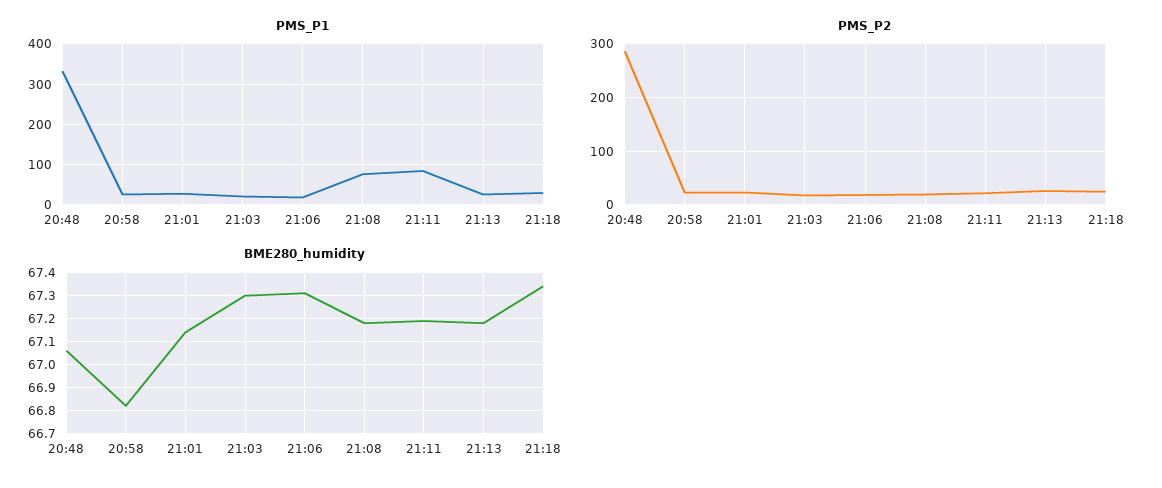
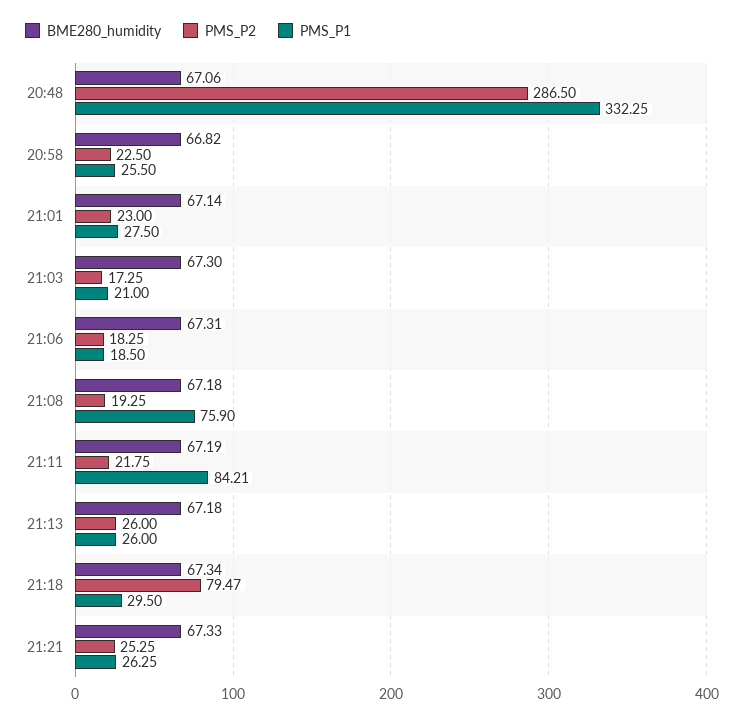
PMS_P2, 21:18: 20 -> 79.47
BME280_humidity, 21:21: none -> 67.33
PMS_P2, 21:21: none -> 25.25
PMS_P1, 21:21: none -> 26.25

